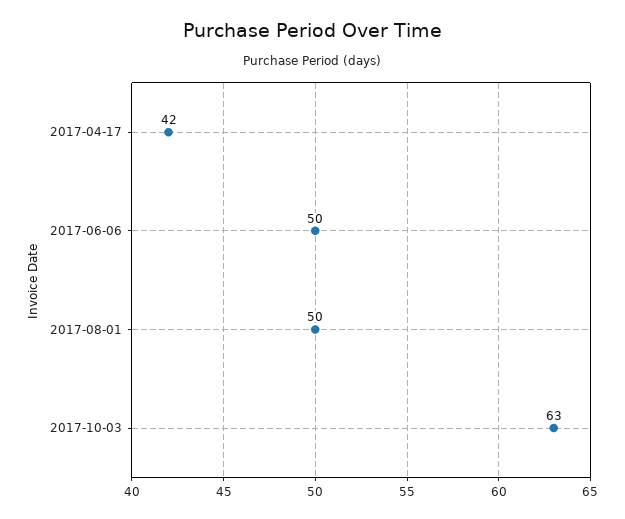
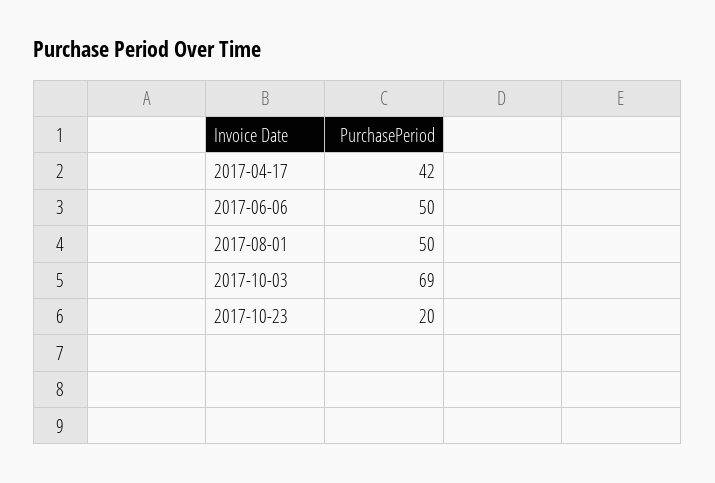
2017-10-03: 63 -> 69
2017-10-23: none -> 20

